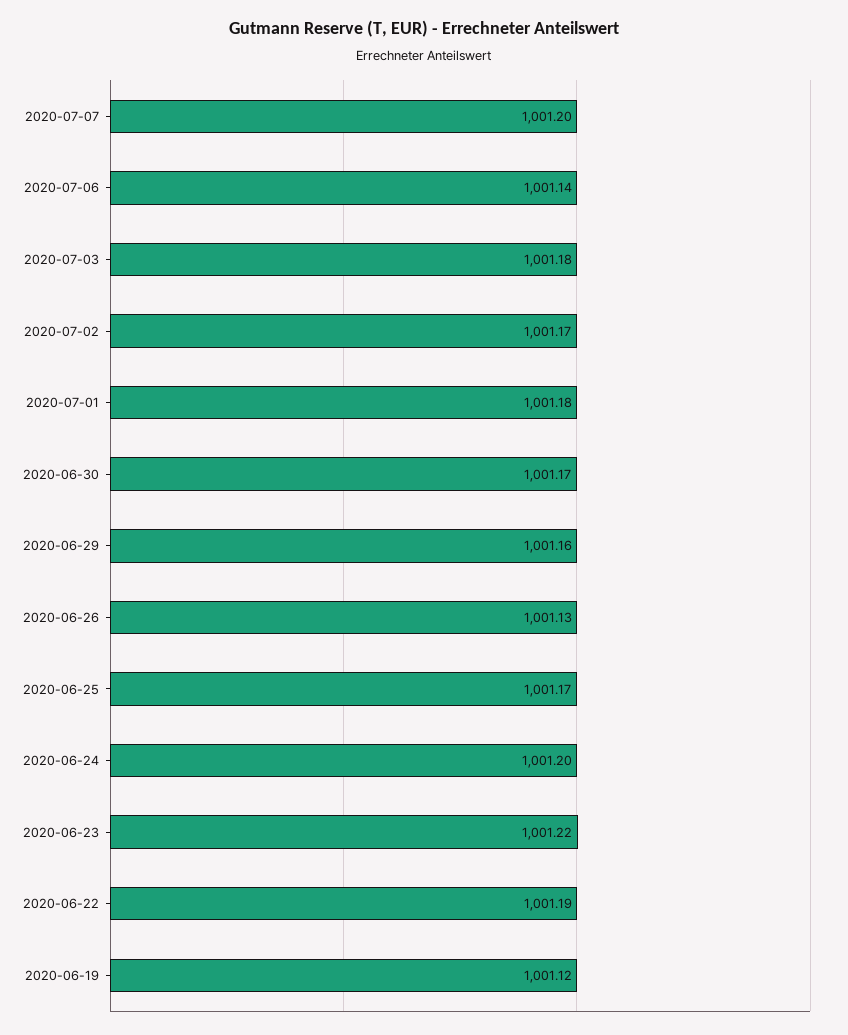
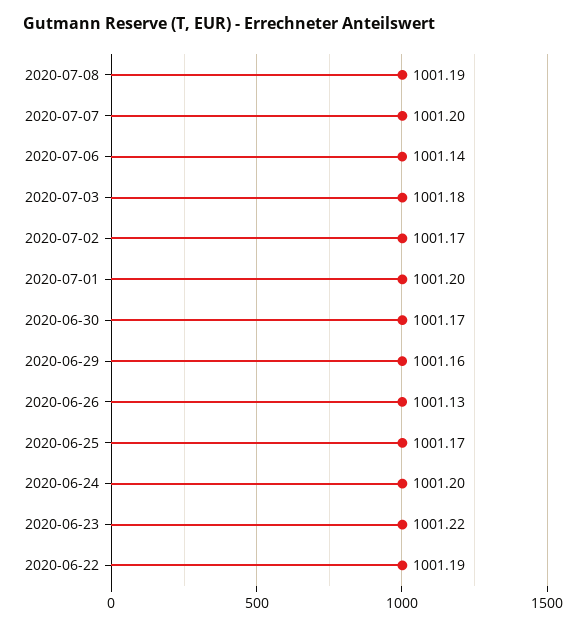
2020-07-01: 1001.18 -> 1001.2
2020-06-19: 1001.12 -> none
2020-07-08: none -> 1001.19

